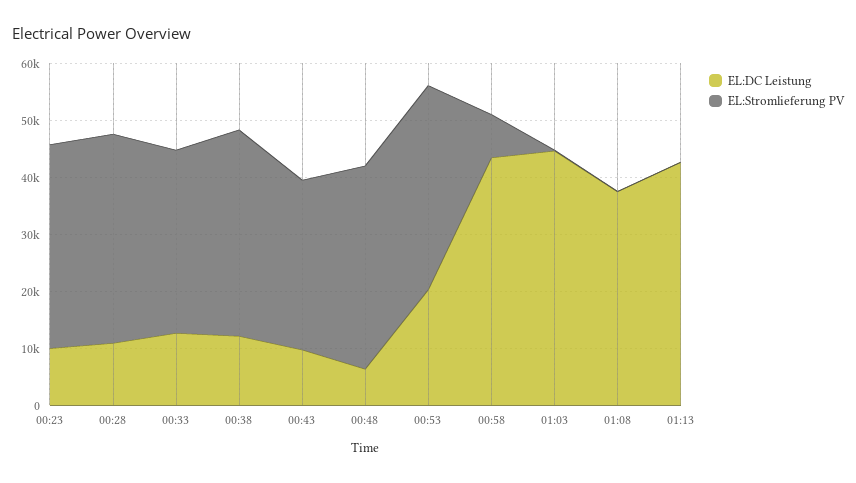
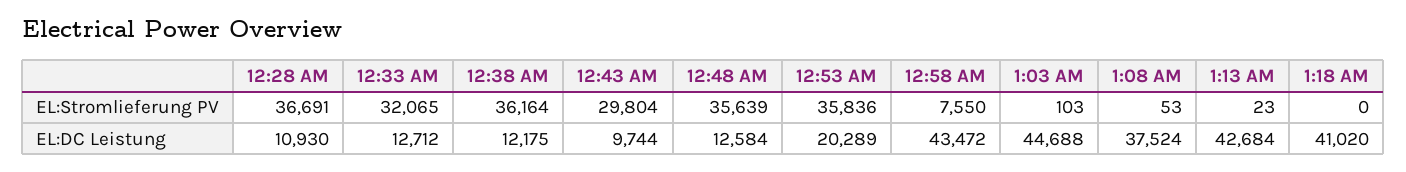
EL:DC Leistung, 00:23: 10000 -> none
EL:Stromlieferung PV, 00:23: 36000 -> none
EL:DC Leistung, 00:48: 6000 -> 12584
EL:Stromlieferung PV, 1:18 AM: none -> 0
EL:DC Leistung, 1:18 AM: none -> 41020

